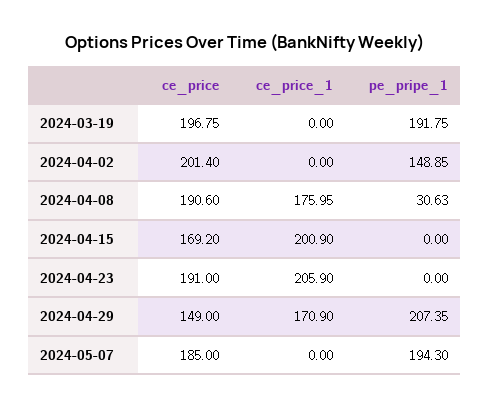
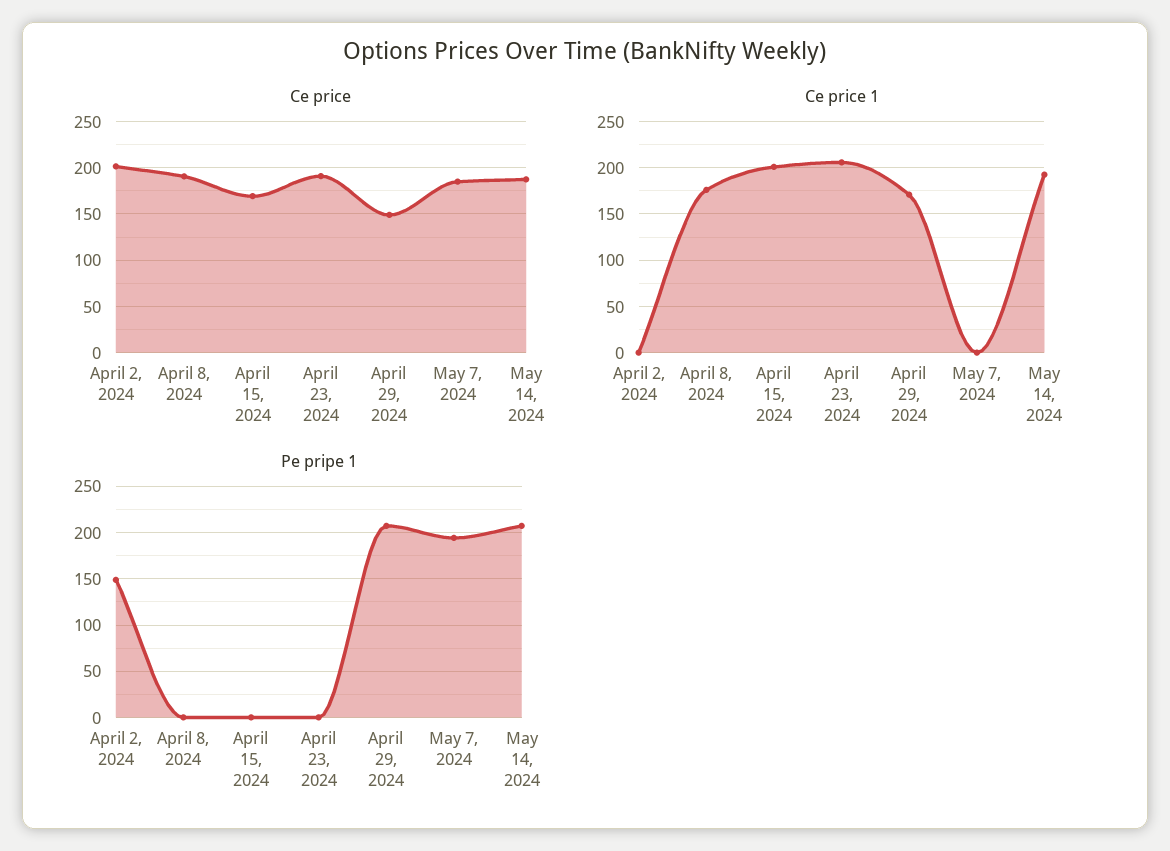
ce_price, 2024-03-19: 196.75 -> none
ce_price_1, 2024-03-19: 0 -> none
pe_pripe_1, 2024-03-19: 191.75 -> none
pe_pripe_1, 2024-04-08: 30.63 -> 0
ce_price, May 14, 2024: none -> 190
ce_price_1, May 14, 2024: none -> 190
pe_pripe_1, May 14, 2024: none -> 210

